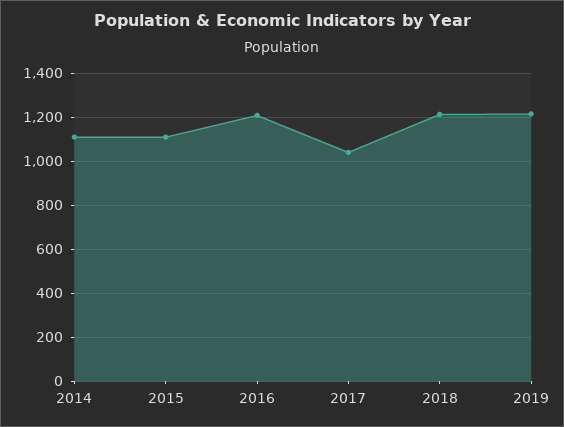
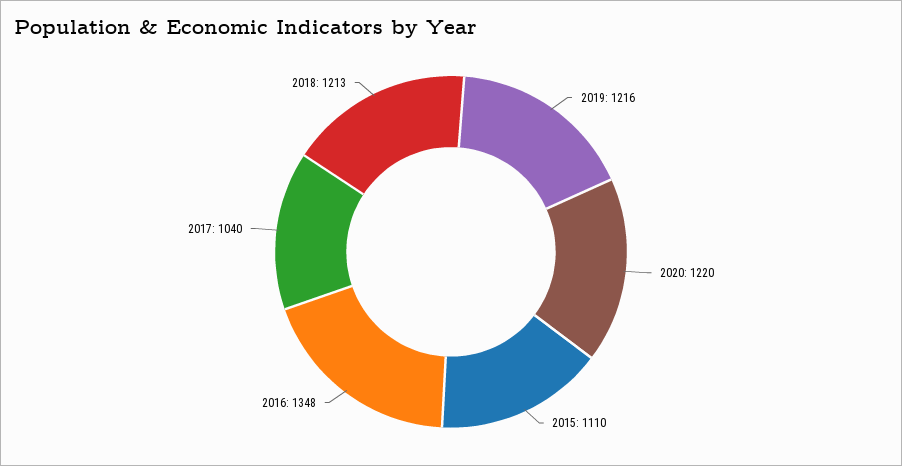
2014: 1100 -> none
2016: 1200 -> 1348
2020: none -> 1220

